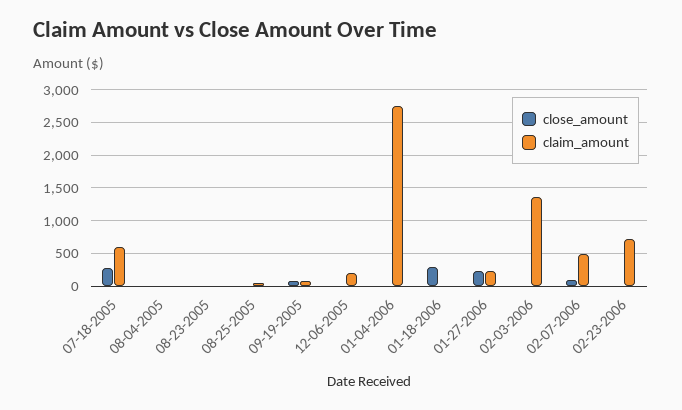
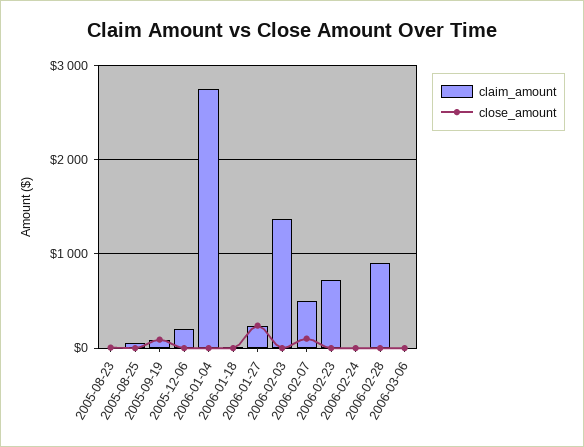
close_amount, 07-18-2005: 300 -> none
claim_amount, 07-18-2005: 600 -> none
close_amount, 08-04-2005: 0 -> none
claim_amount, 08-04-2005: 0 -> none
close_amount, 01-18-2006: 300 -> 0
claim_amount, 2006-02-24: none -> 0
close_amount, 2006-02-24: none -> 0
claim_amount, 2006-02-28: none -> 900
close_amount, 2006-02-28: none -> 0
claim_amount, 2006-03-06: none -> 0
close_amount, 2006-03-06: none -> 0

